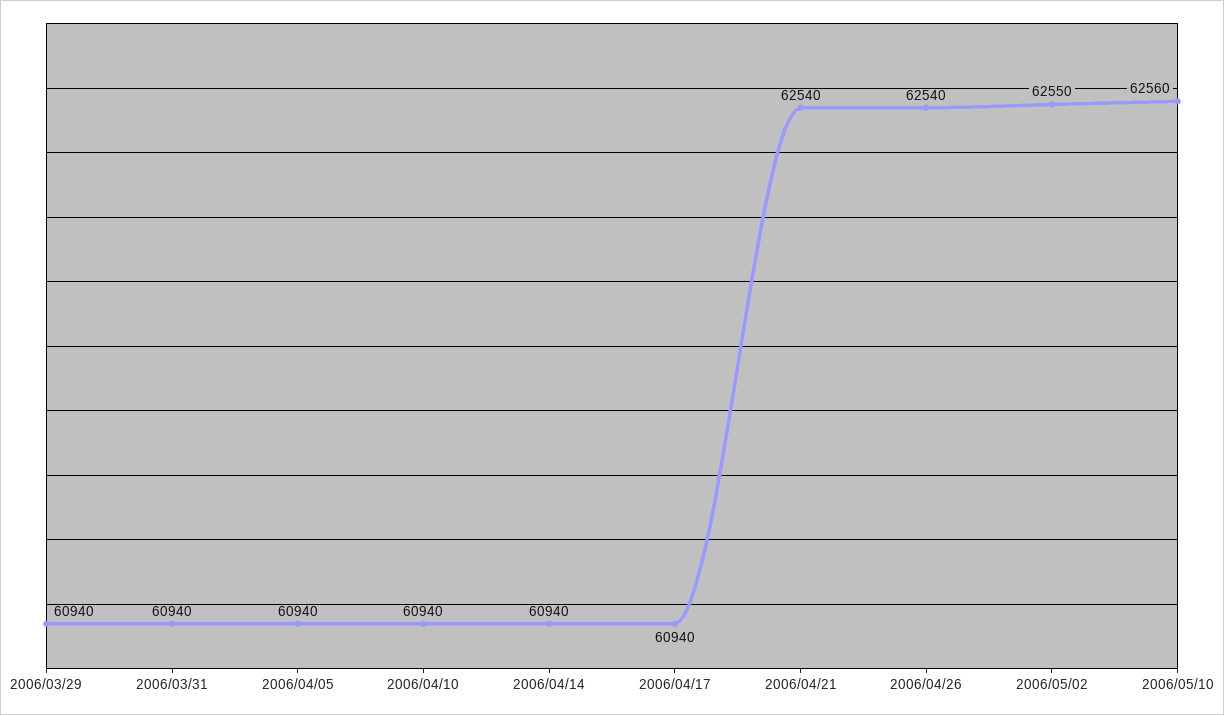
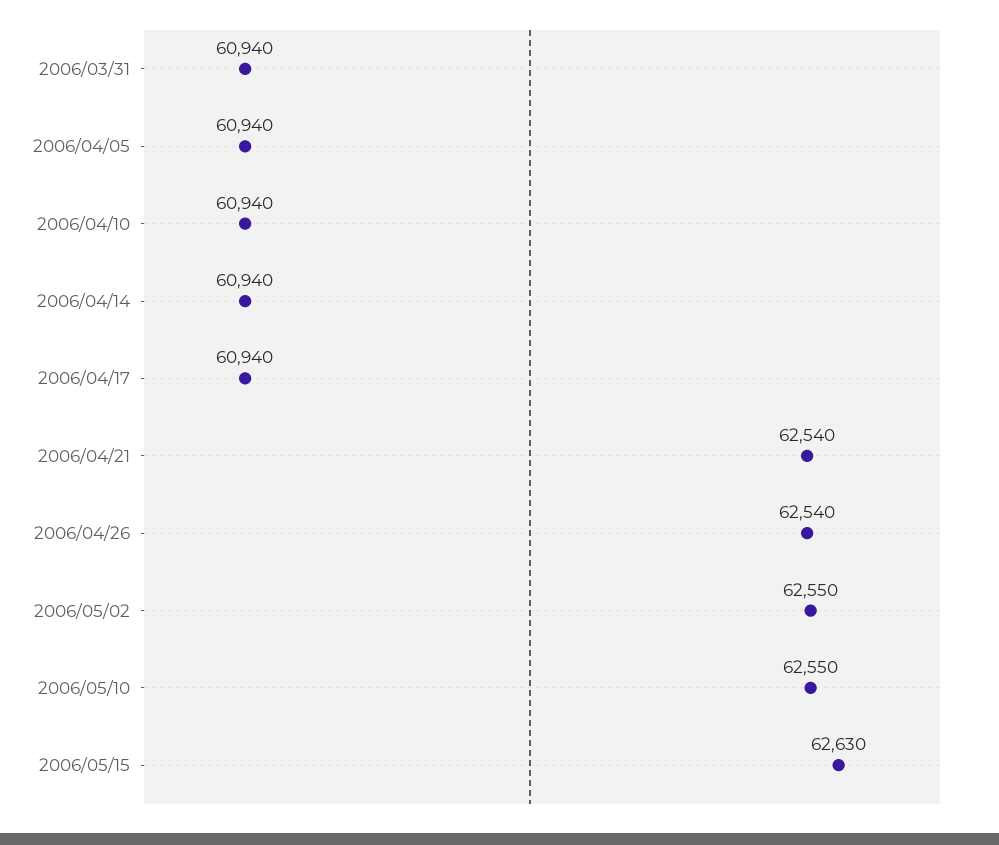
2006/03/29: 60940 -> none
2006/05/10: 62560 -> 62550
2006/05/15: none -> 62630

